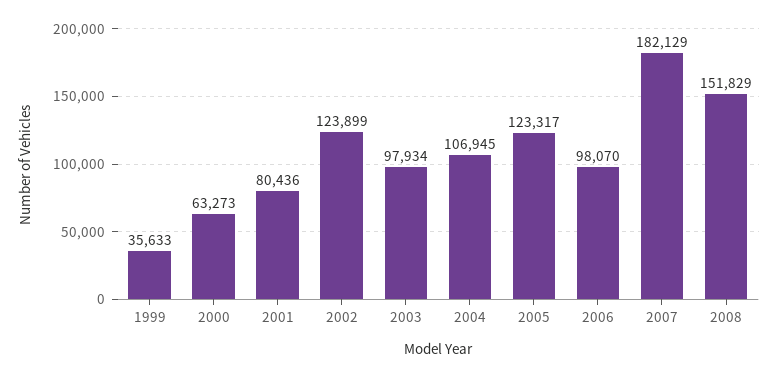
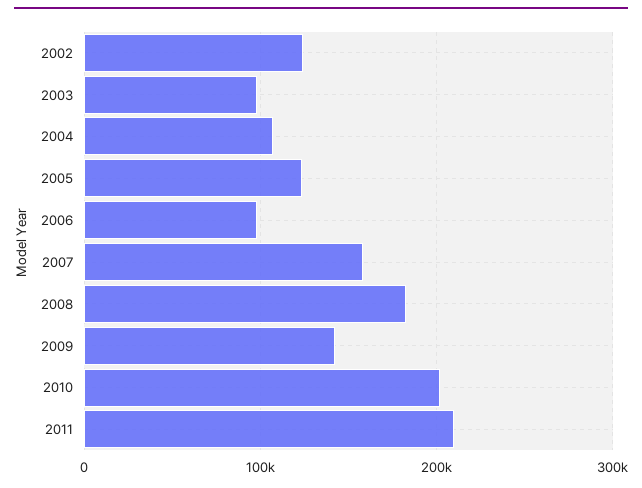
1999: 35633 -> none
2000: 63273 -> none
2001: 80436 -> none
2007: 182129 -> 160000
2008: 151829 -> 180000
2009: none -> 140000
2010: none -> 200000
2011: none -> 210000

